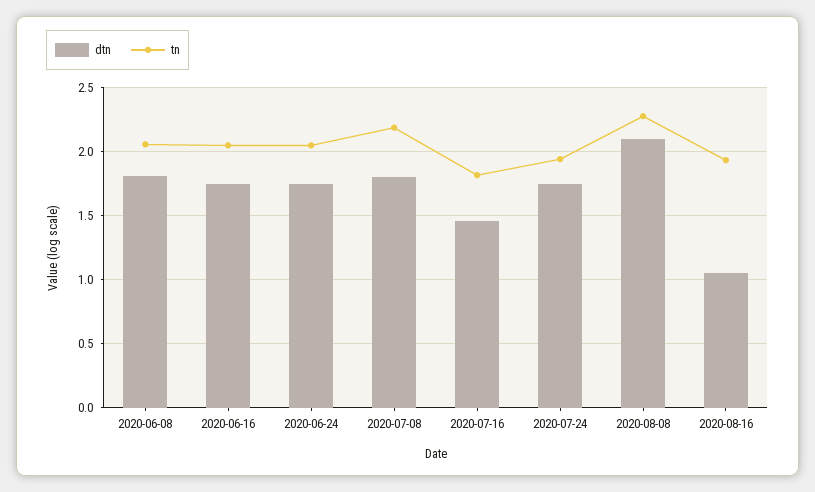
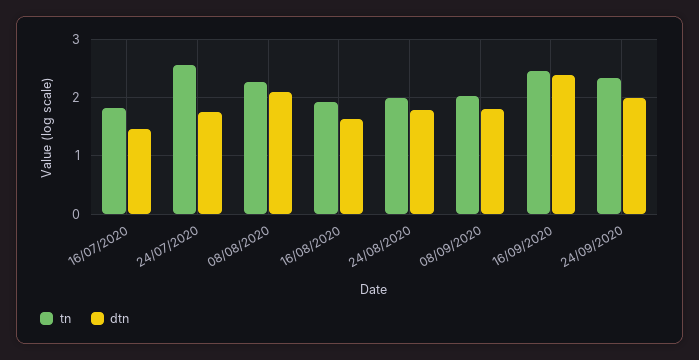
dtn, 2020-06-08: 1.8 -> none
tn, 2020-06-08: 2.05 -> none
dtn, 2020-06-16: 1.75 -> none
tn, 2020-06-16: 2.05 -> none
dtn, 2020-06-24: 1.75 -> none
tn, 2020-06-24: 2.05 -> none
dtn, 2020-07-08: 1.8 -> none
tn, 2020-07-08: 2.2 -> none
tn, 2020-07-24: 1.95 -> 2.6
dtn, 2020-08-16: 1.05 -> 1.6
tn, 24/08/2020: none -> 2
dtn, 24/08/2020: none -> 1.8
tn, 08/09/2020: none -> 2
dtn, 08/09/2020: none -> 1.8
tn, 16/09/2020: none -> 2.4
dtn, 16/09/2020: none -> 2.4
tn, 24/09/2020: none -> 2.4
dtn, 24/09/2020: none -> 2

